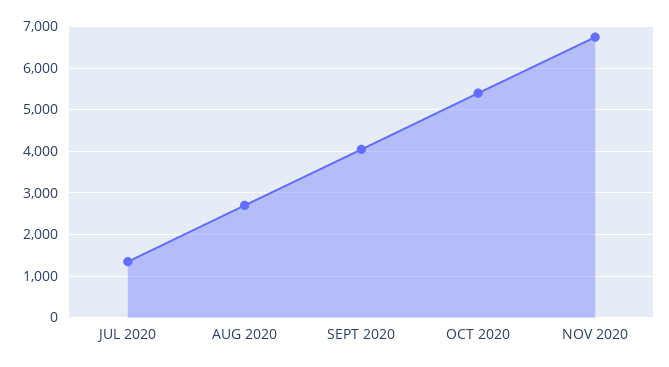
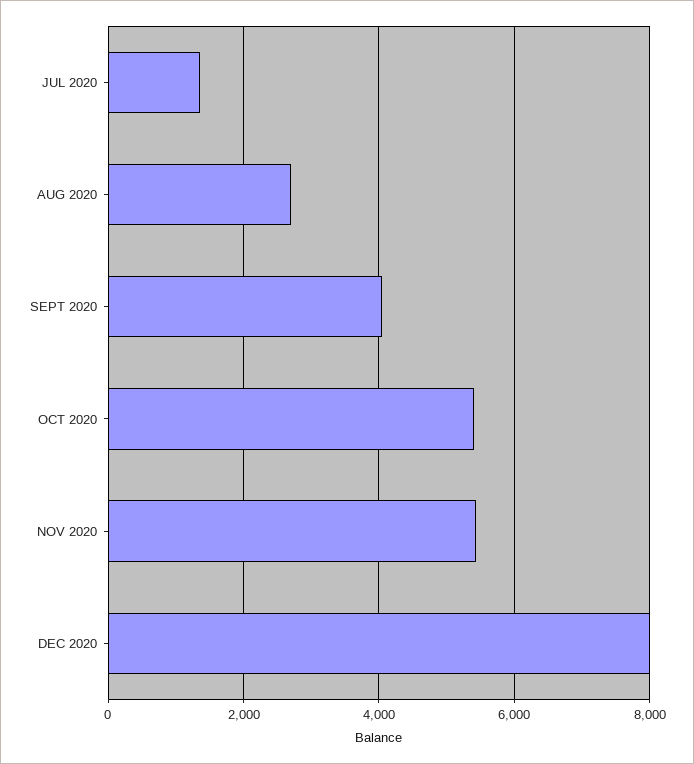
NOV 2020: 6800 -> 5400
DEC 2020: none -> 8000

